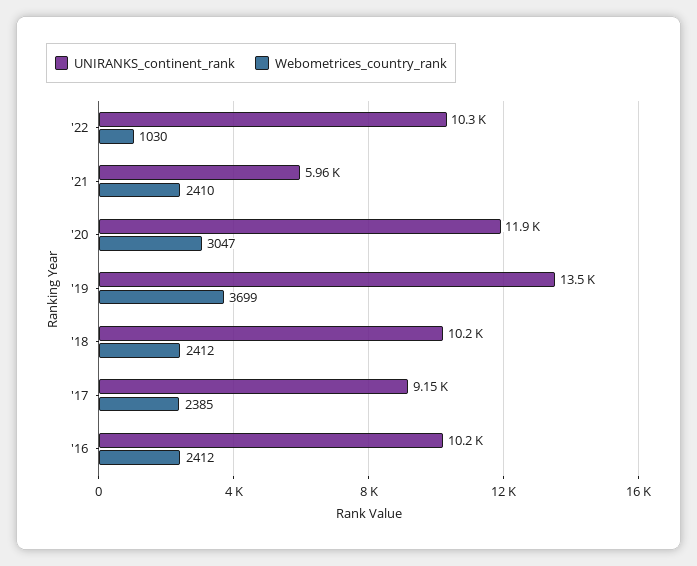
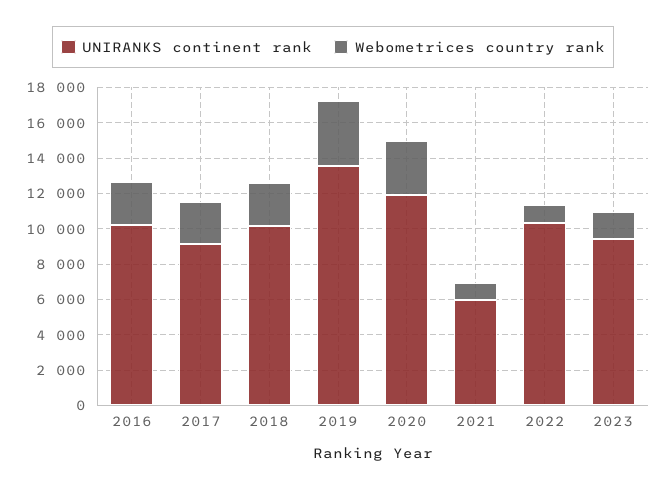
Webometrices_country_rank, '21: 2410 -> 1000
UNIRANKS_continent_rank, 2023: none -> 9500
Webometrices_country_rank, 2023: none -> 1500

